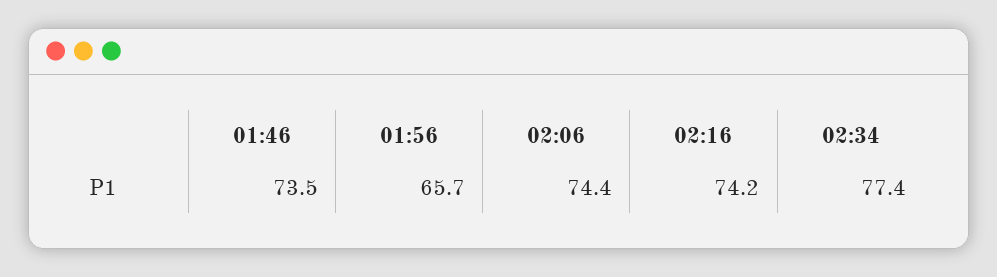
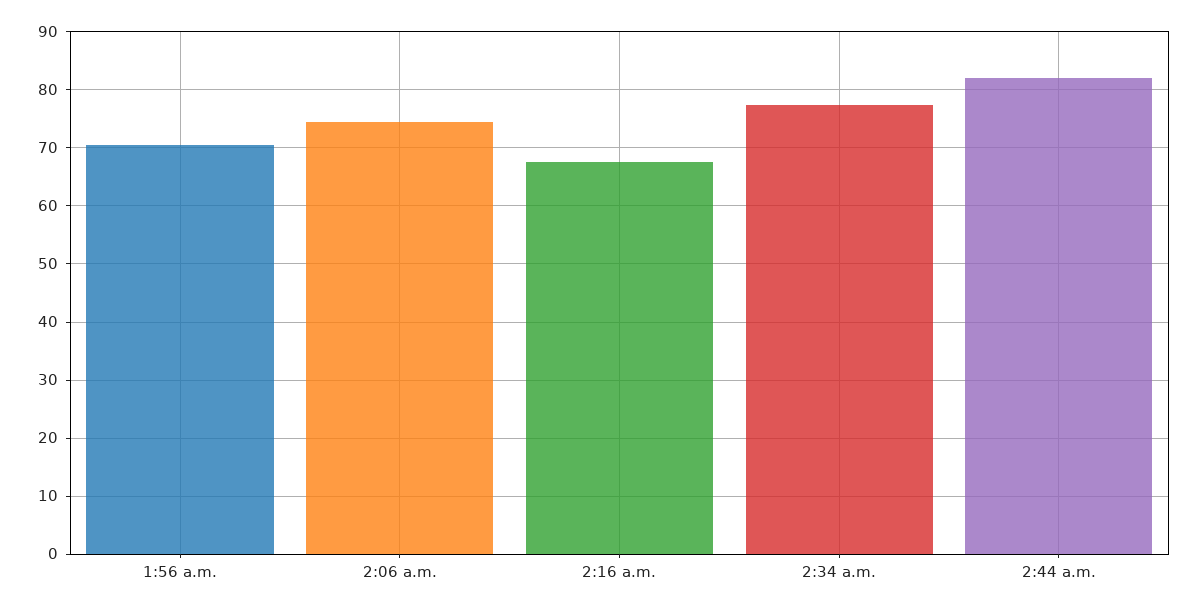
01:46: 73.5 -> none
01:56: 65.7 -> 70
02:16: 74.2 -> 68
2:44 a.m.: none -> 82

